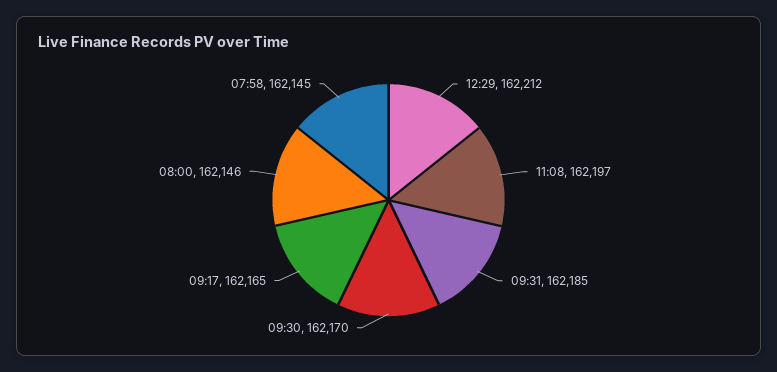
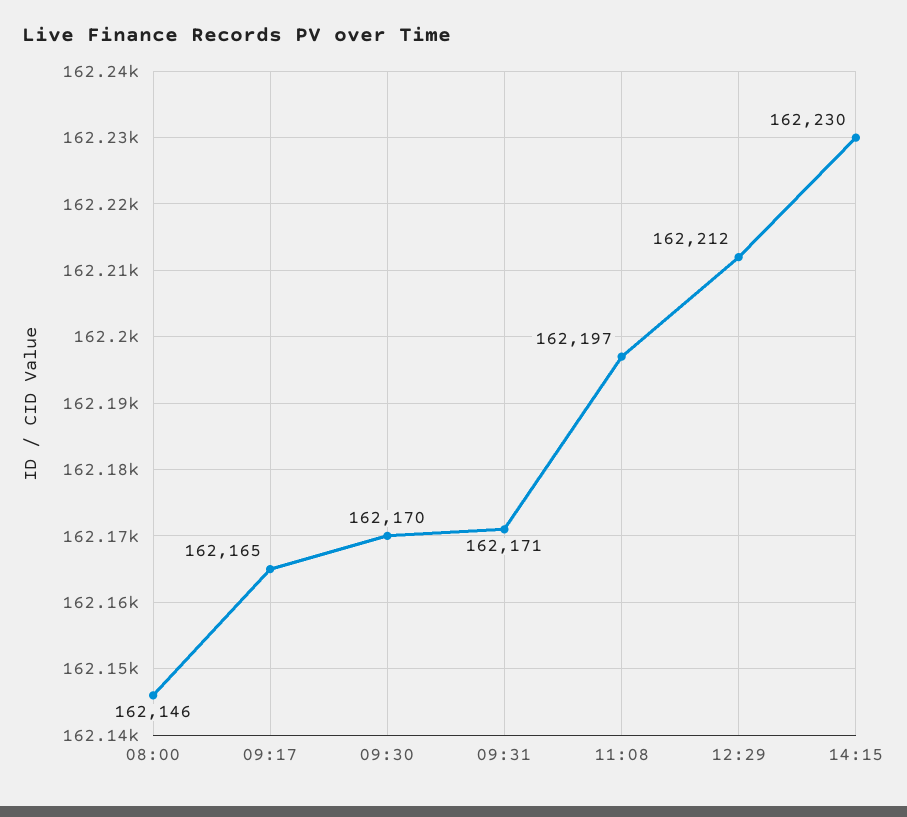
09:31: 162185 -> 162171
07:58: 162145 -> none
14:15: none -> 162230

